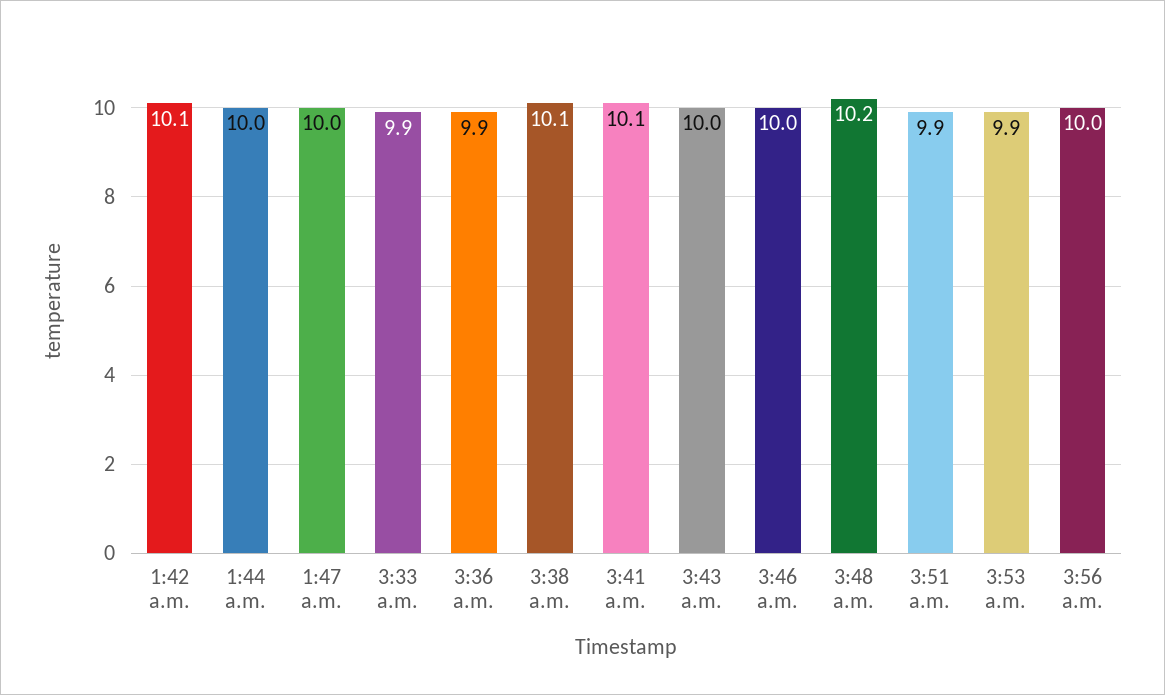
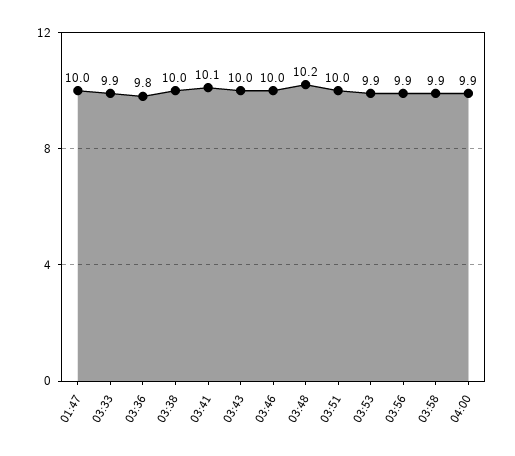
1:42 a.m.: 10.1 -> none
1:44 a.m.: 10 -> none
3:36 a.m.: 9.9 -> 9.8
3:38 a.m.: 10.1 -> 10
3:51 a.m.: 9.9 -> 10
3:56 a.m.: 10 -> 9.9
03:58: none -> 9.9
04:00: none -> 9.9

